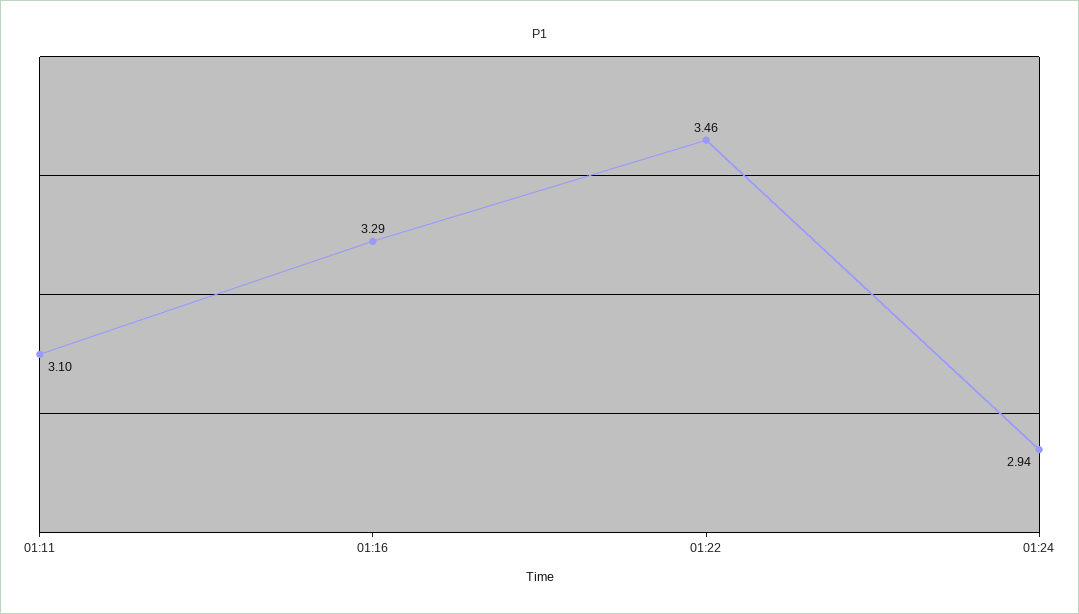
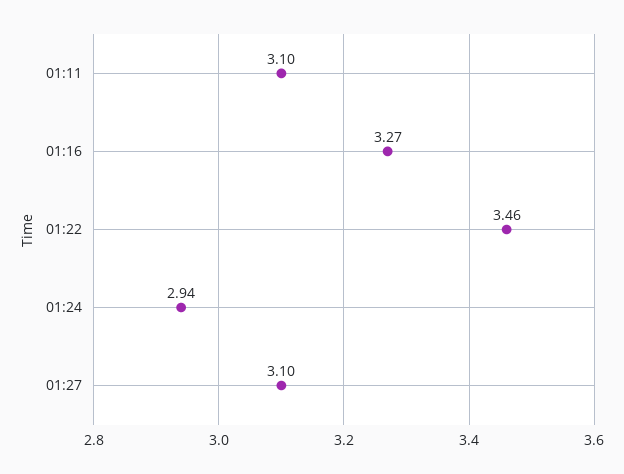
01:16: 3.29 -> 3.27
01:27: none -> 3.1

